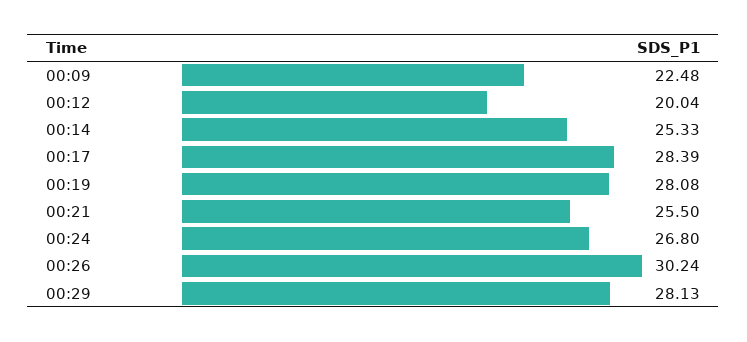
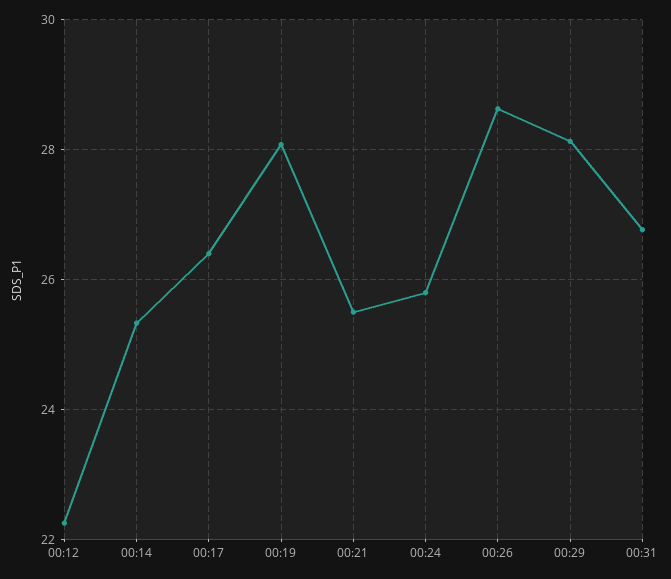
00:09: 22.48 -> none
00:12: 20.04 -> 22.2
00:17: 28.39 -> 26.4
00:24: 26.8 -> 25.8
00:26: 30.24 -> 28.6
00:31: none -> 26.8

